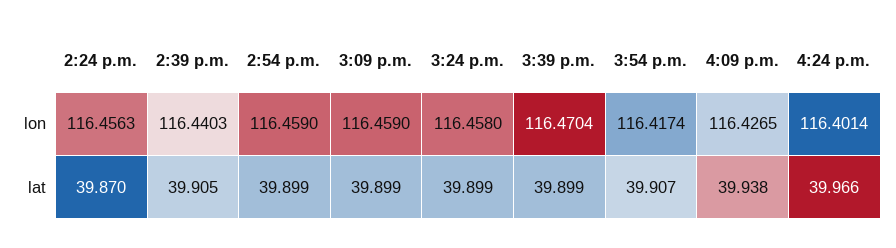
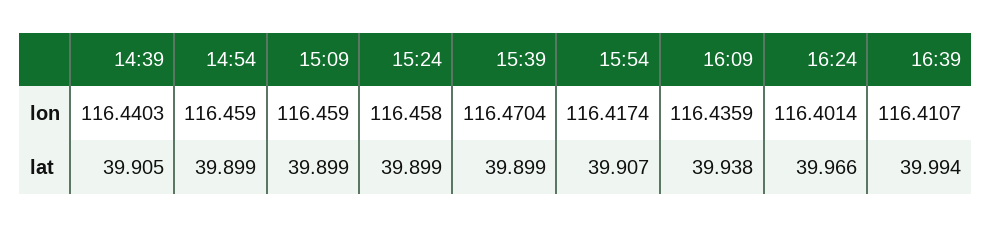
2:24 p.m., lon: 116.4563 -> none
4:09 p.m., lon: 116.4265 -> 116.4359
2:24 p.m., lat: 39.87 -> none
16:39, lon: none -> 116.4107
16:39, lat: none -> 39.994

